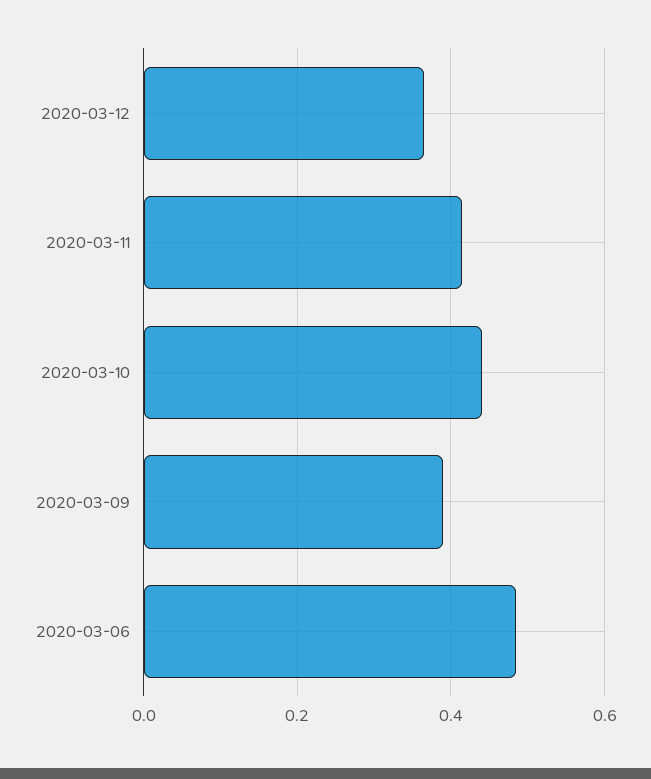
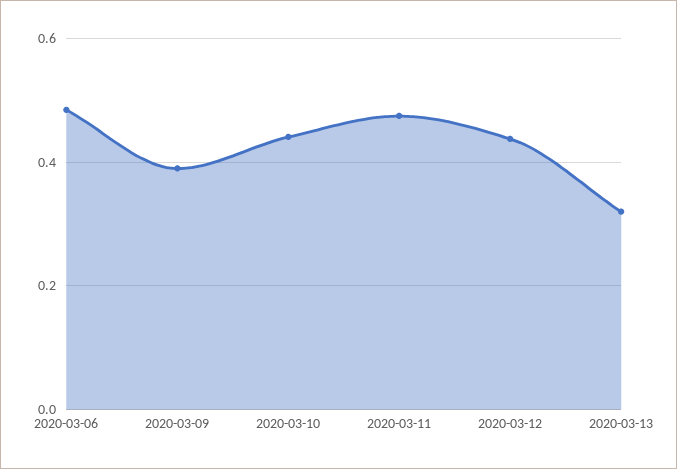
2020-03-12: 0.36 -> 0.44
2020-03-11: 0.42 -> 0.48
2020-03-13: none -> 0.32

